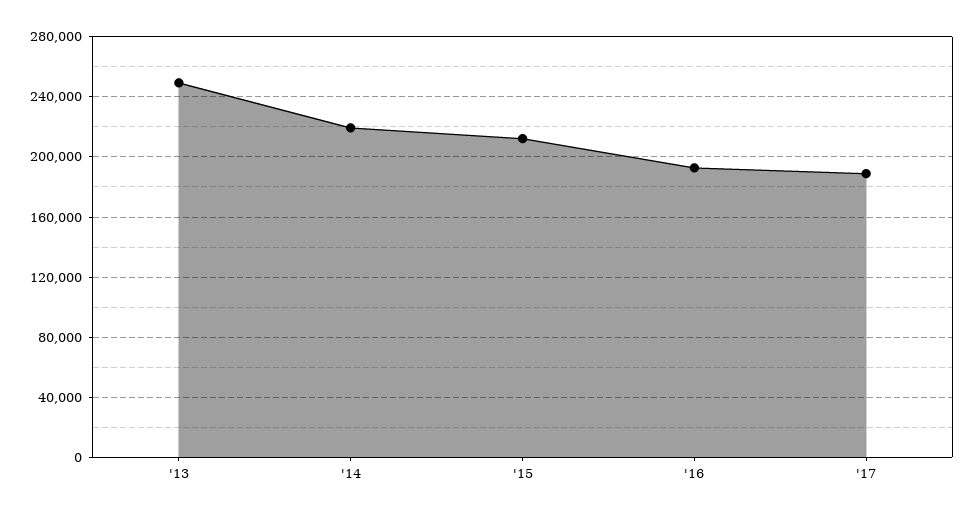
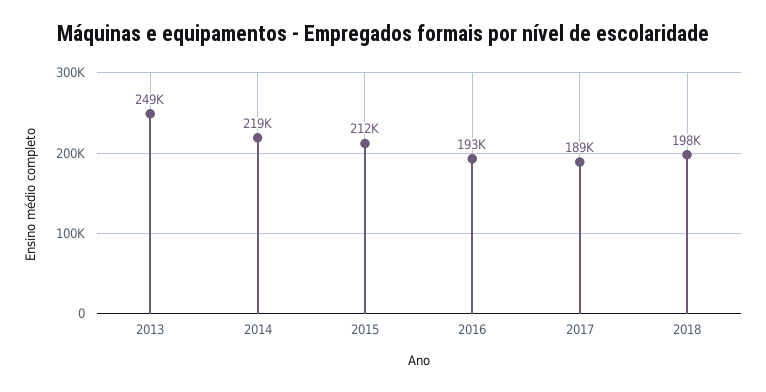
2018: none -> 198000

